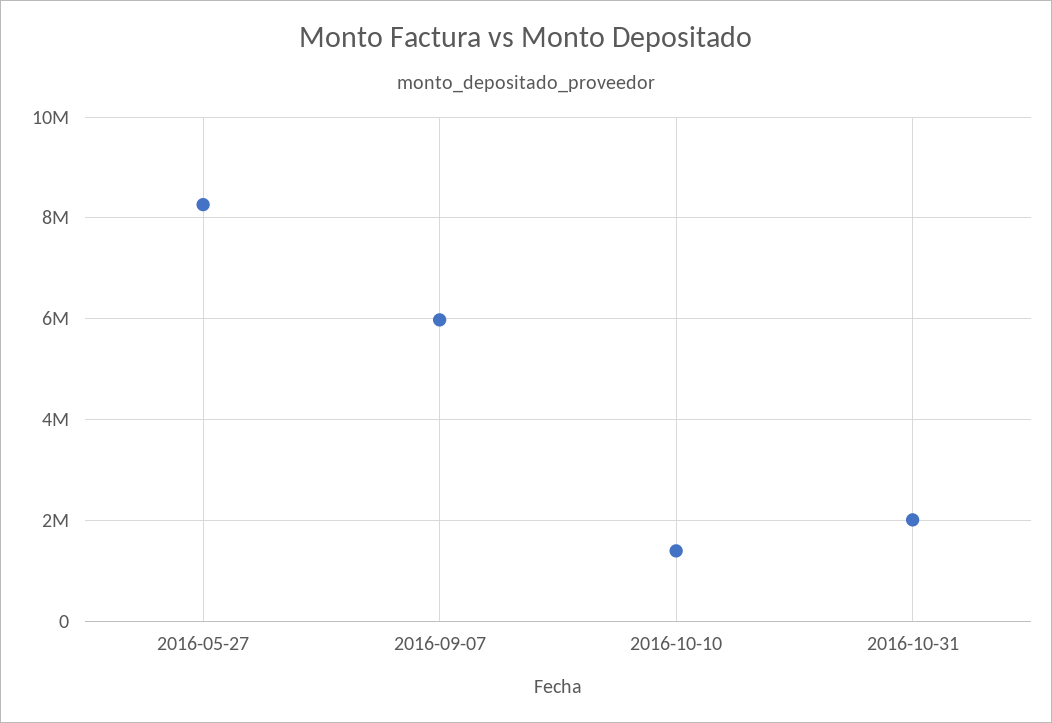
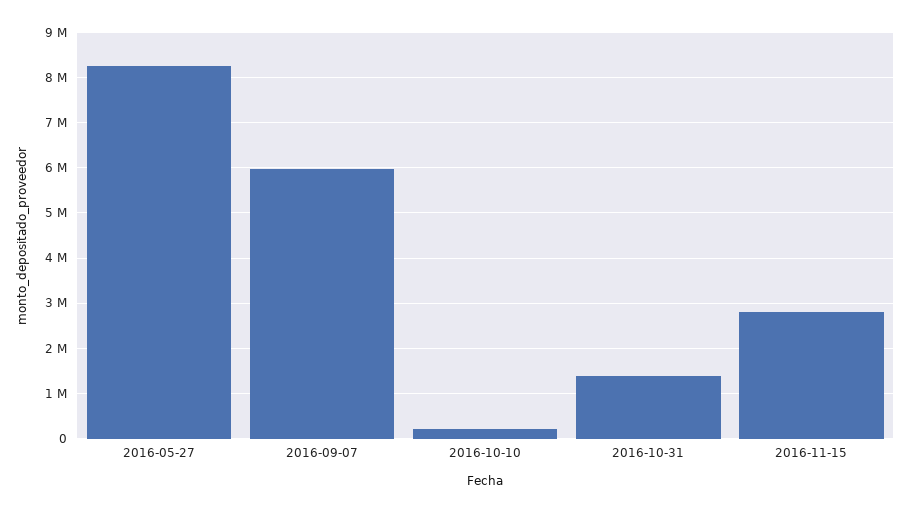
2016-10-10: 1400000 -> 200000
2016-10-31: 2000000 -> 1400000
2016-11-15: none -> 2800000

